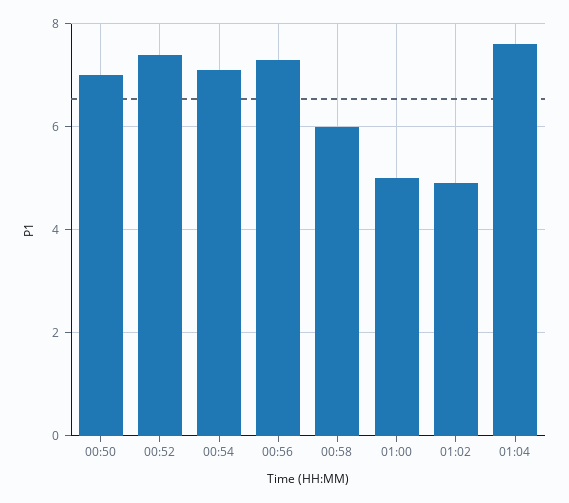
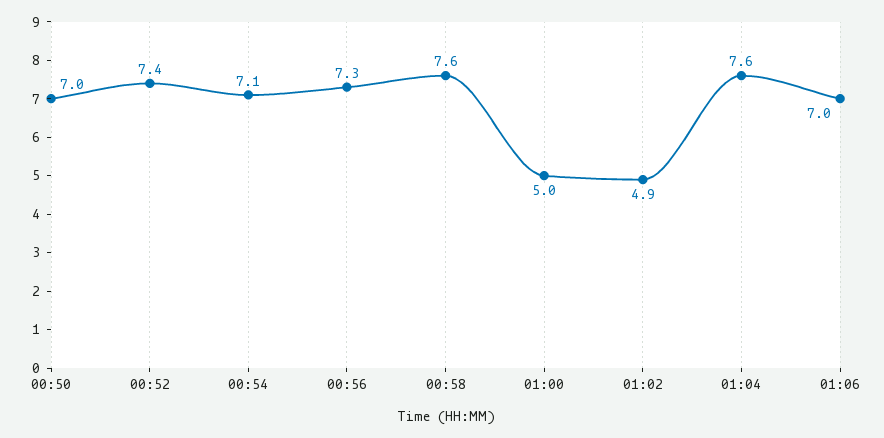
00:58: 6 -> 7.6
01:06: none -> 7

